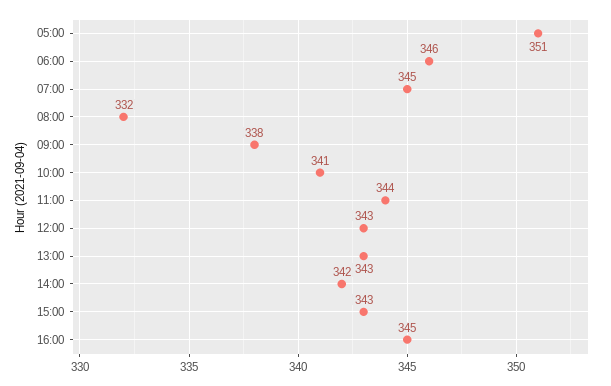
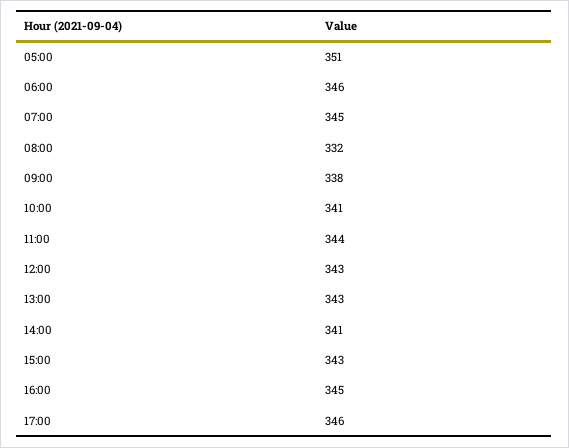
14:00: 342 -> 341
17:00: none -> 346

